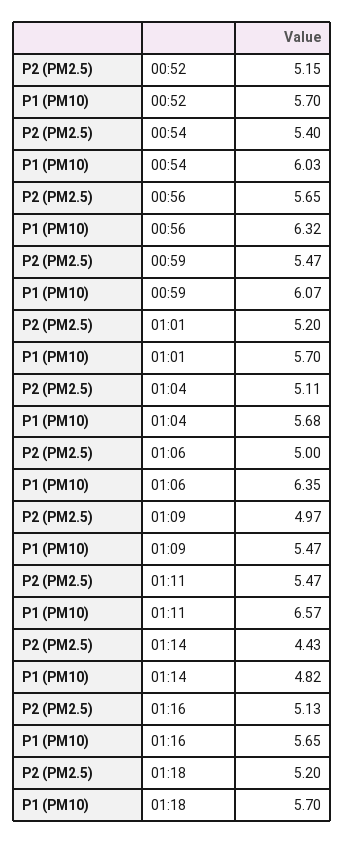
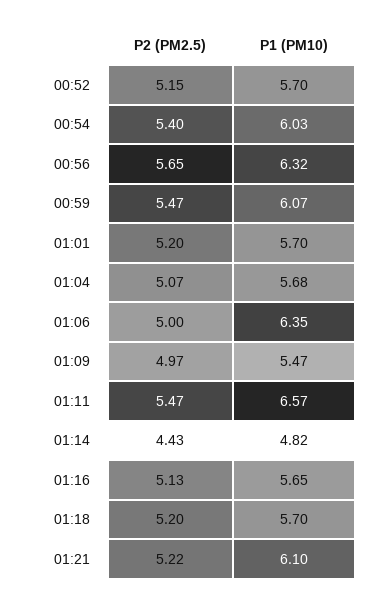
P2 (PM2.5), 01:04: 5.11 -> 5.07
P2 (PM2.5), 01:21: none -> 5.22
P1 (PM10), 01:21: none -> 6.1

